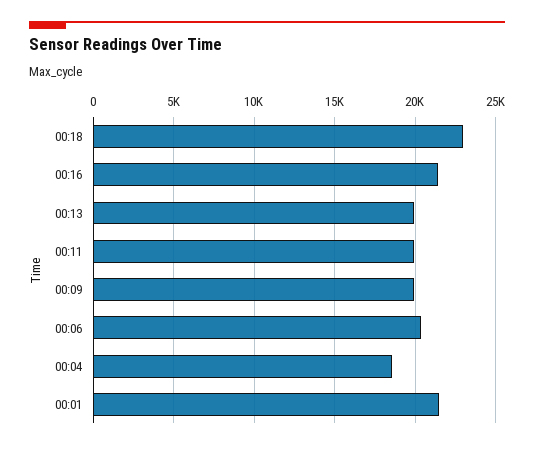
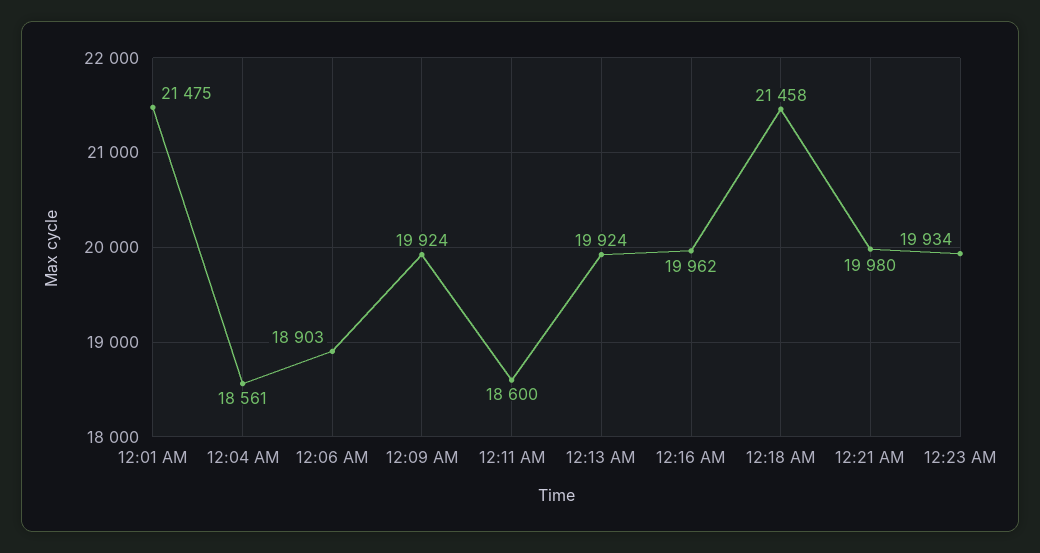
00:18: 23000 -> 21458
00:16: 21500 -> 19962
00:11: 20000 -> 18600
00:06: 20500 -> 18903
12:21 AM: none -> 19980
12:23 AM: none -> 19934

